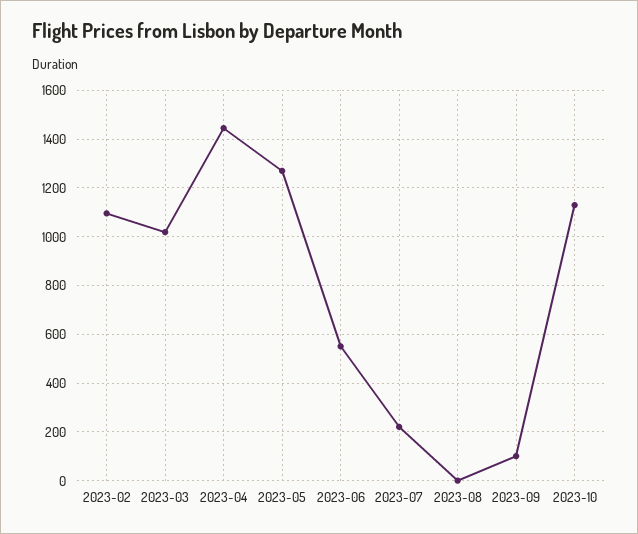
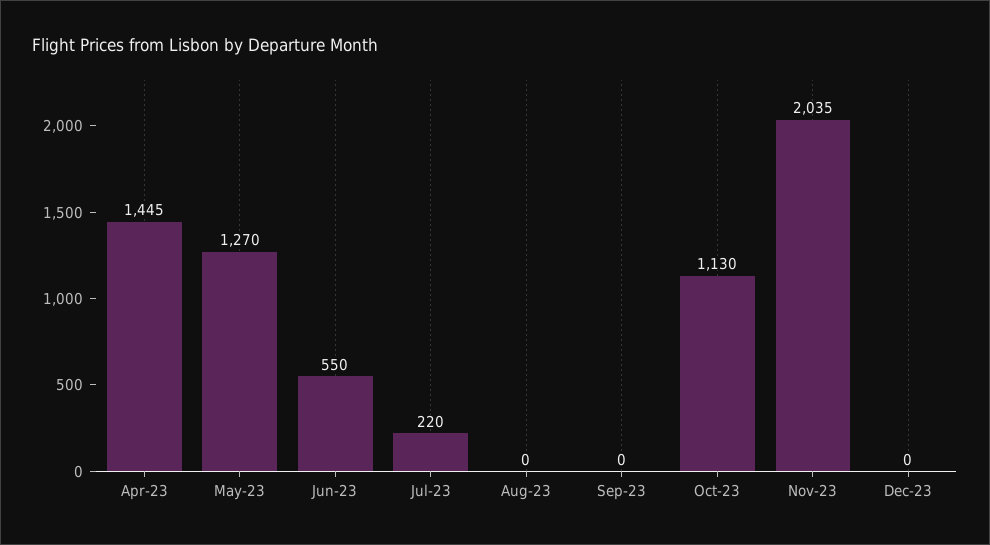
2023-02: 1100 -> none
2023-03: 1025 -> none
2023-09: 100 -> 0
Nov-23: none -> 2035
Dec-23: none -> 0

